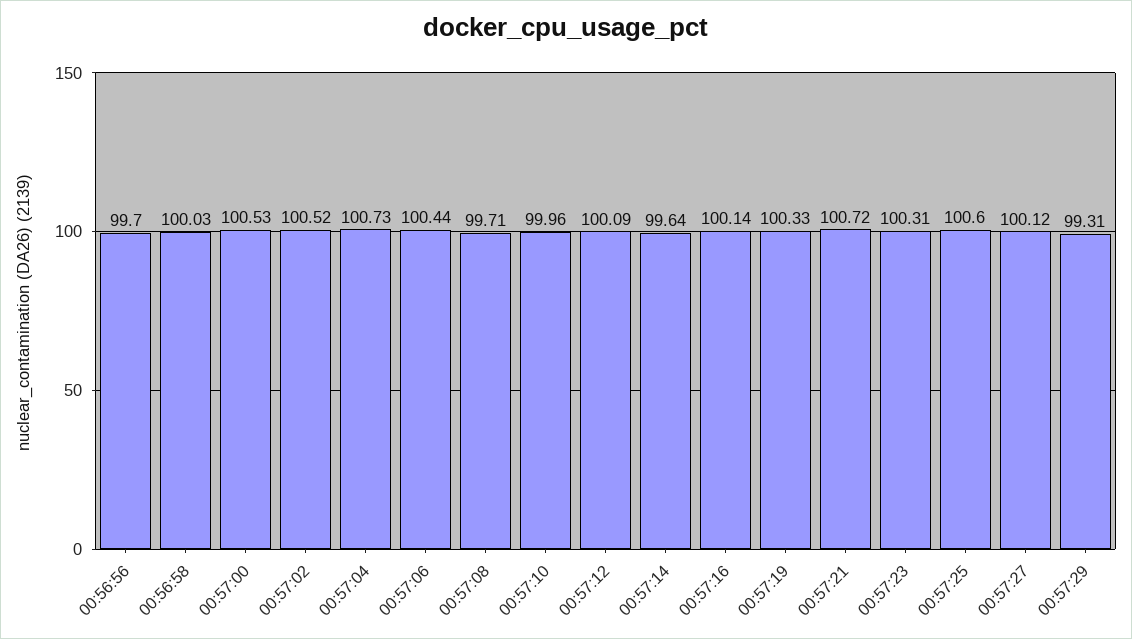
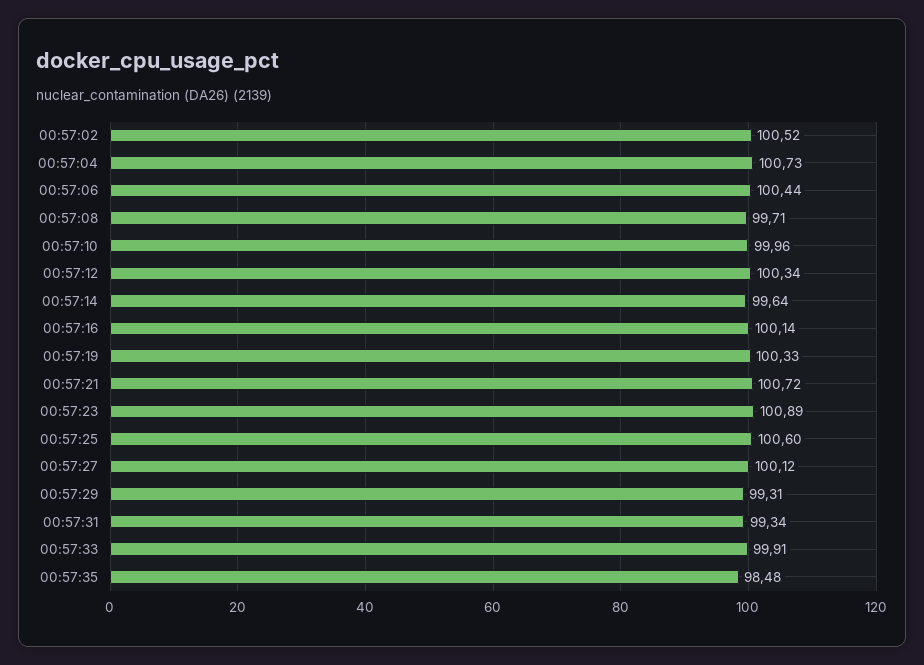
00:56:56: 99.7 -> none
00:56:58: 100.03 -> none
00:57:00: 100.53 -> none
00:57:12: 100.09 -> 100.34
00:57:23: 100.31 -> 100.89
00:57:31: none -> 99.34
00:57:33: none -> 99.91
00:57:35: none -> 98.48

